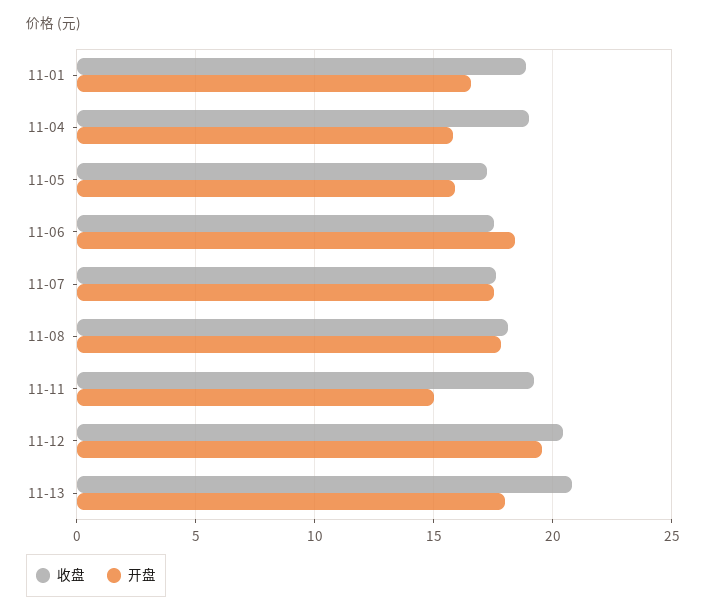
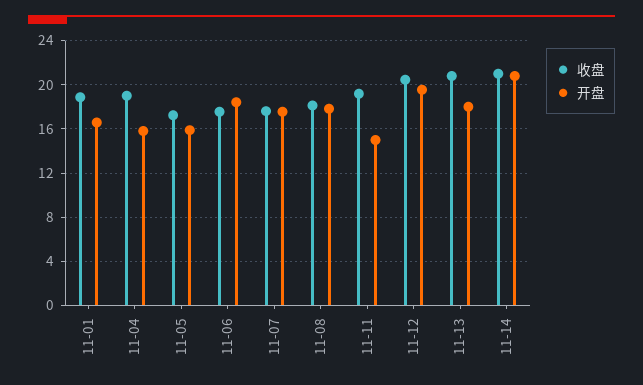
收盘, 11-14: none -> 21
开盘, 11-14: none -> 21

